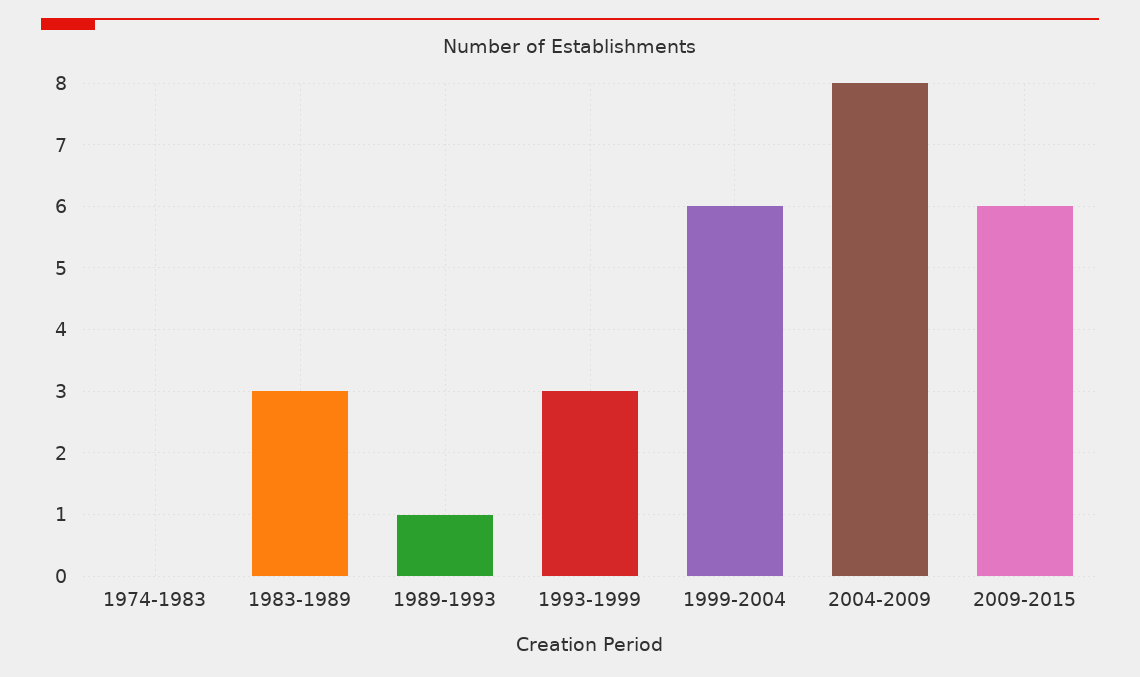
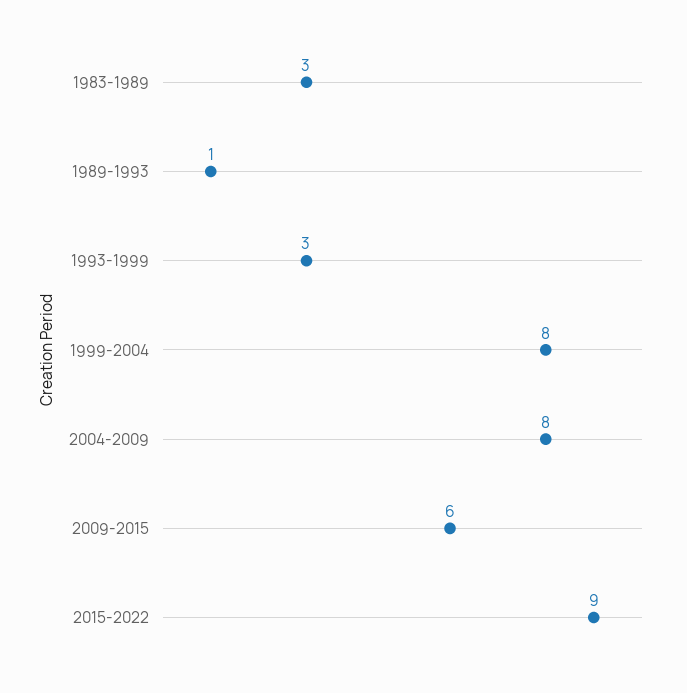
1974-1983: 0 -> none
1999-2004: 6 -> 8
2015-2022: none -> 9

